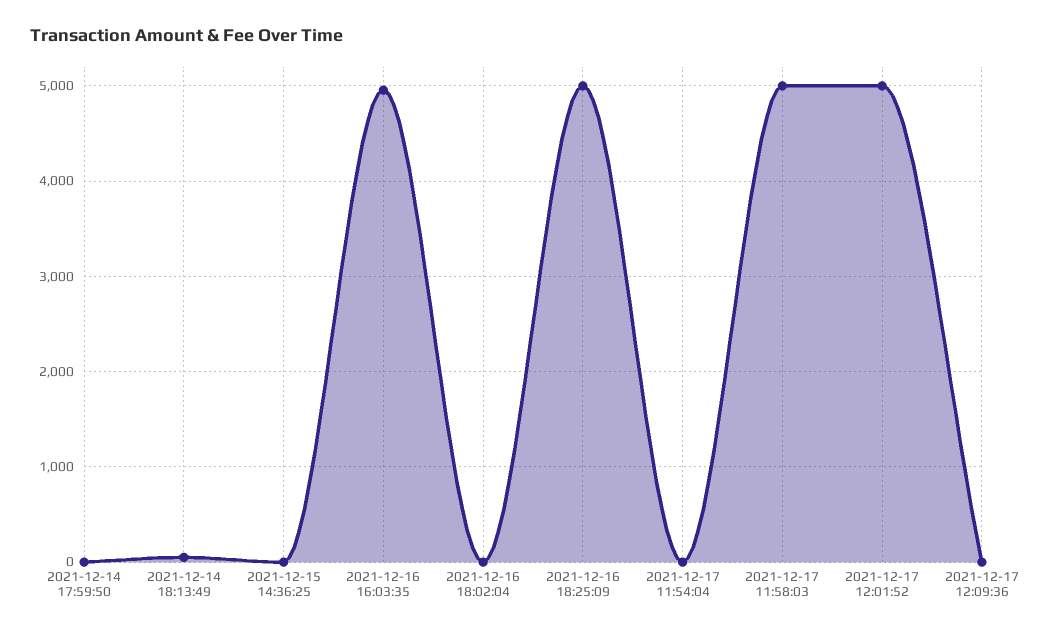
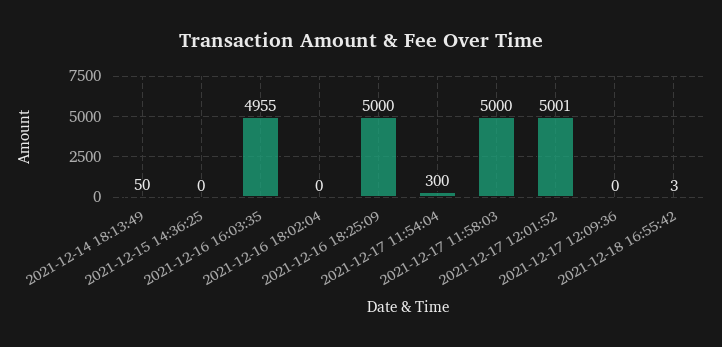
2021-12-14 17:59:50: 0 -> none
2021-12-17 11:54:04: 0 -> 300
2021-12-18 16:55:42: none -> 3

